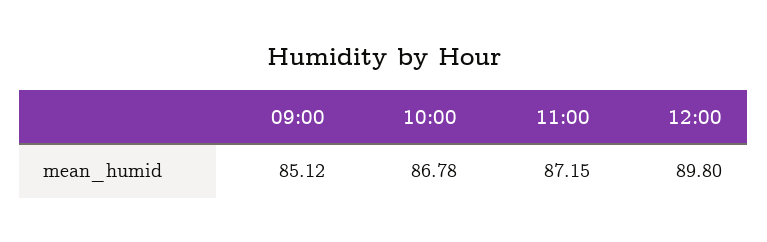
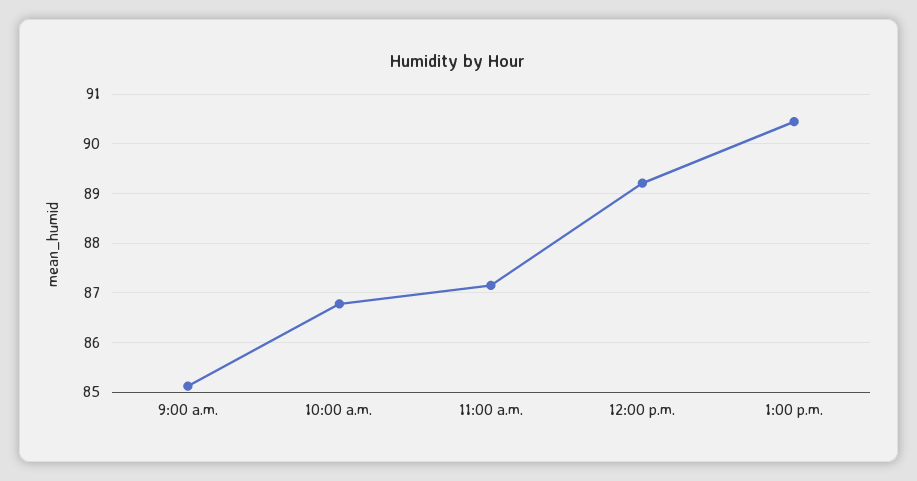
12:00: 89.8 -> 89.2
1:00 p.m.: none -> 90.4

